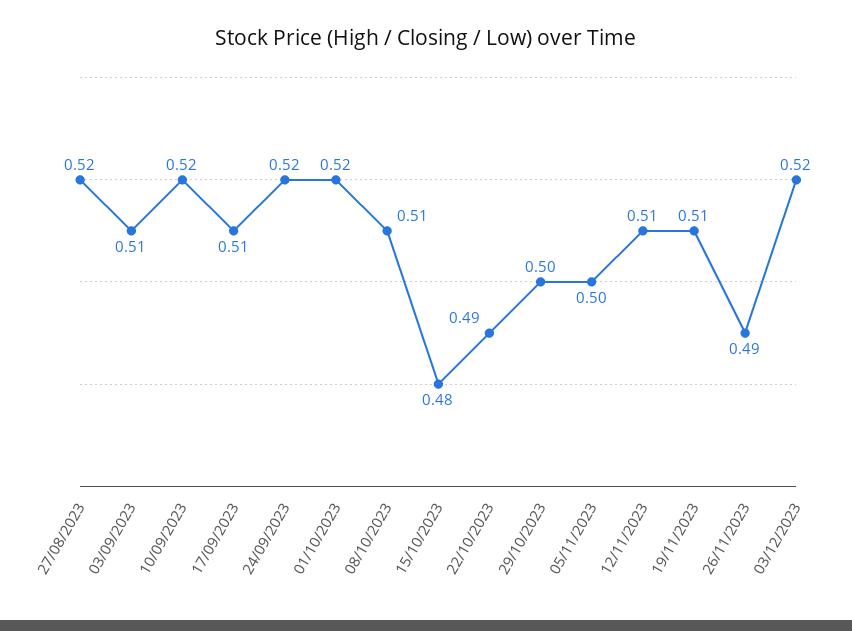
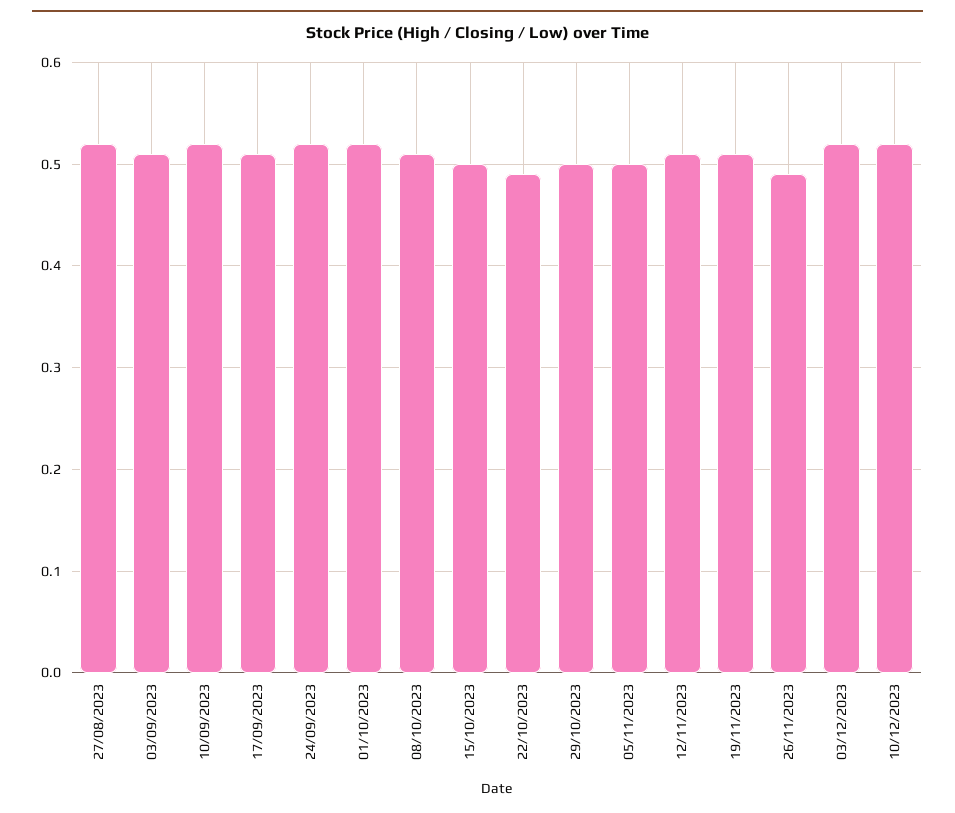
15/10/2023: 0.48 -> 0.5
10/12/2023: none -> 0.52

